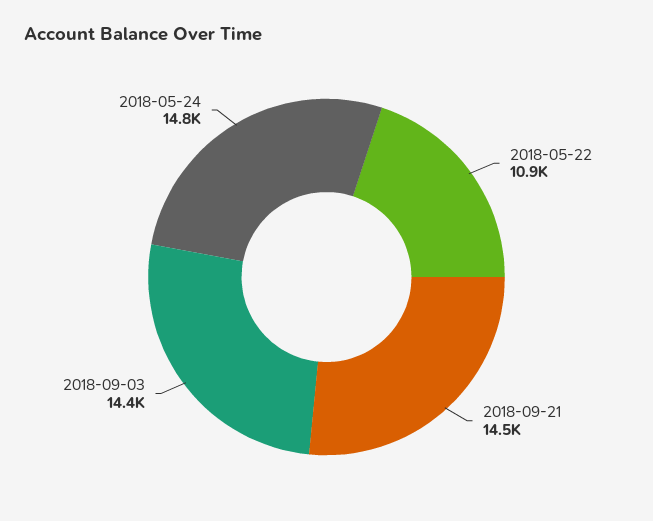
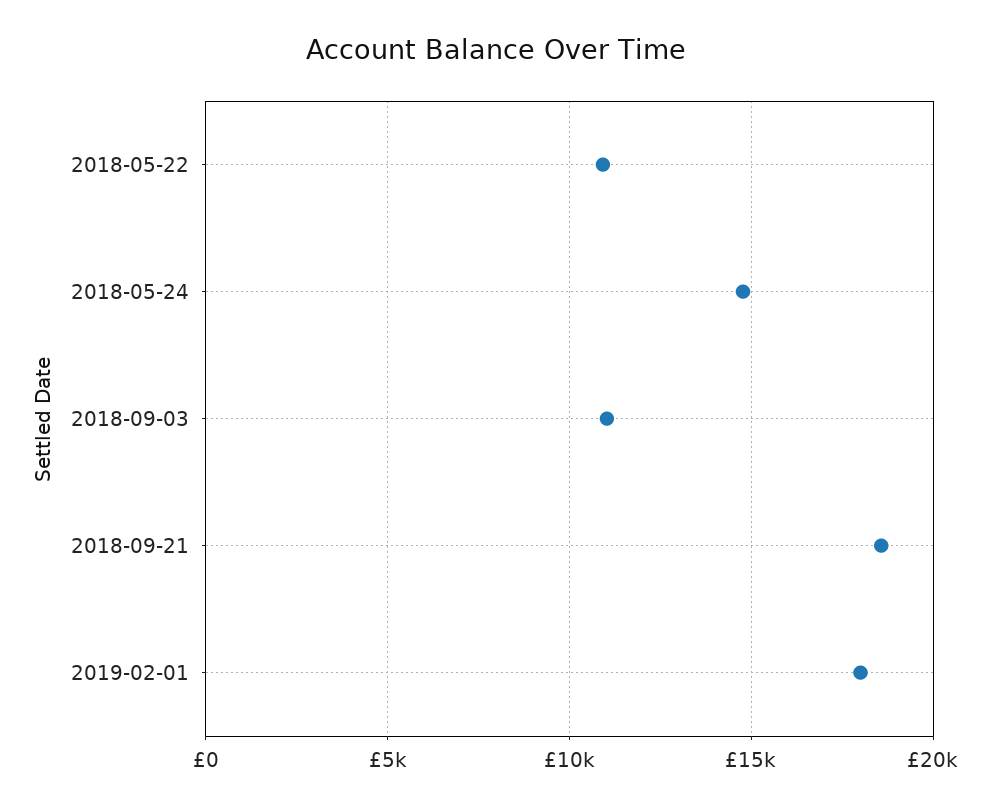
2018-09-21: 14500 -> 18500
2018-09-03: 14400 -> 11000
2019-02-01: none -> 18000

